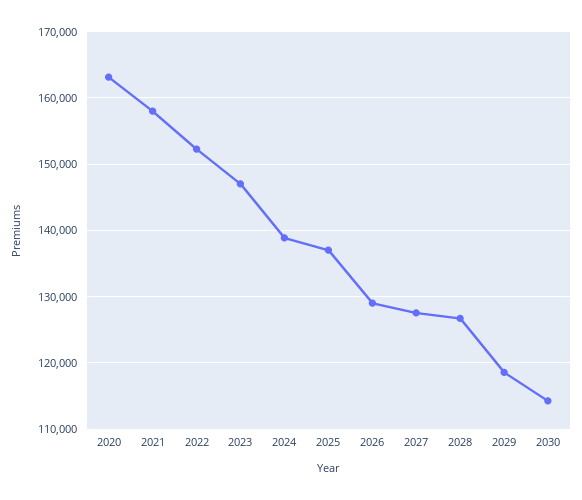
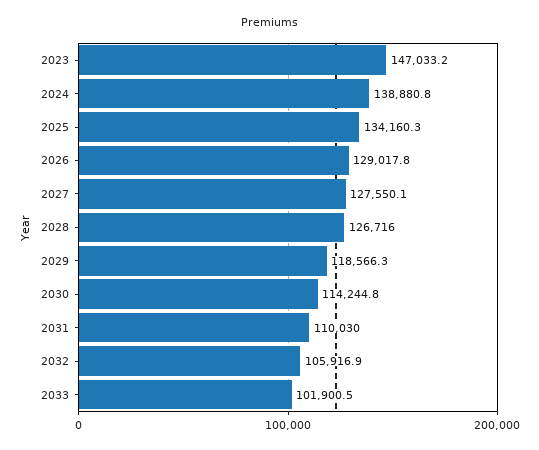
2020: 163000 -> none
2021: 158000 -> none
2022: 152000 -> none
2025: 137000 -> 134160.3
2031: none -> 110030
2032: none -> 105916.9
2033: none -> 101900.5

